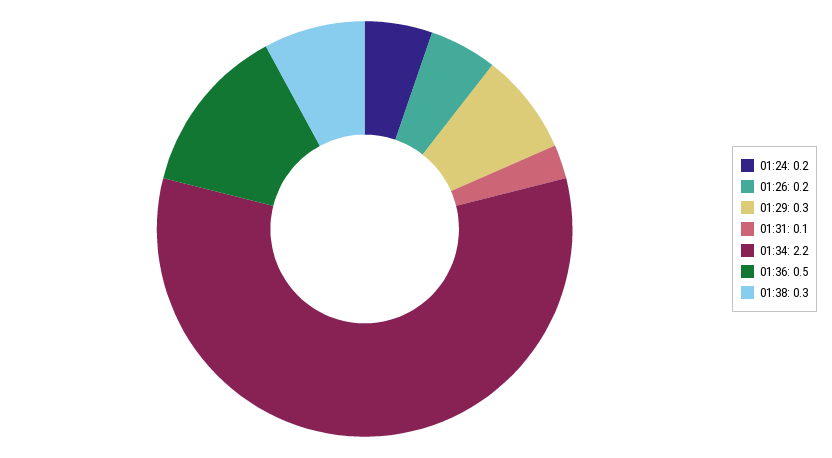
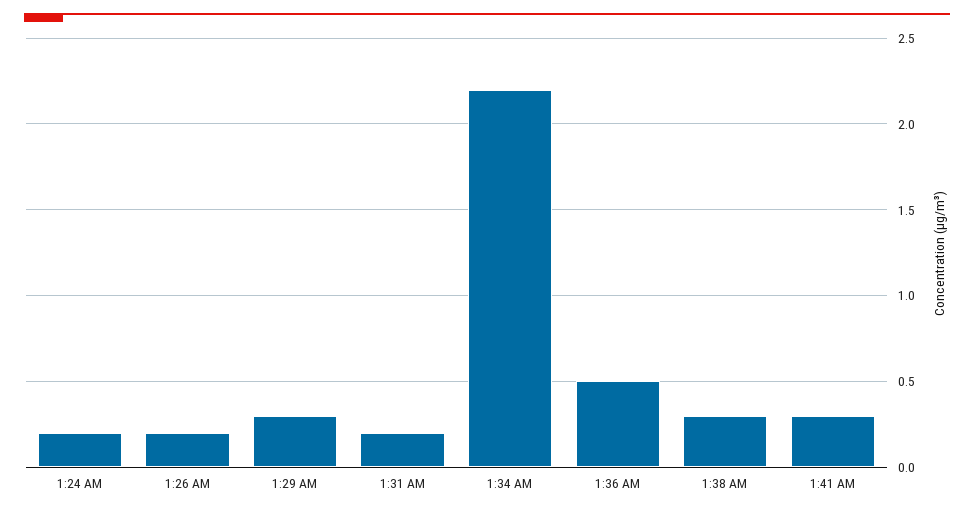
01:31: 0.1 -> 0.2
1:41 AM: none -> 0.3

